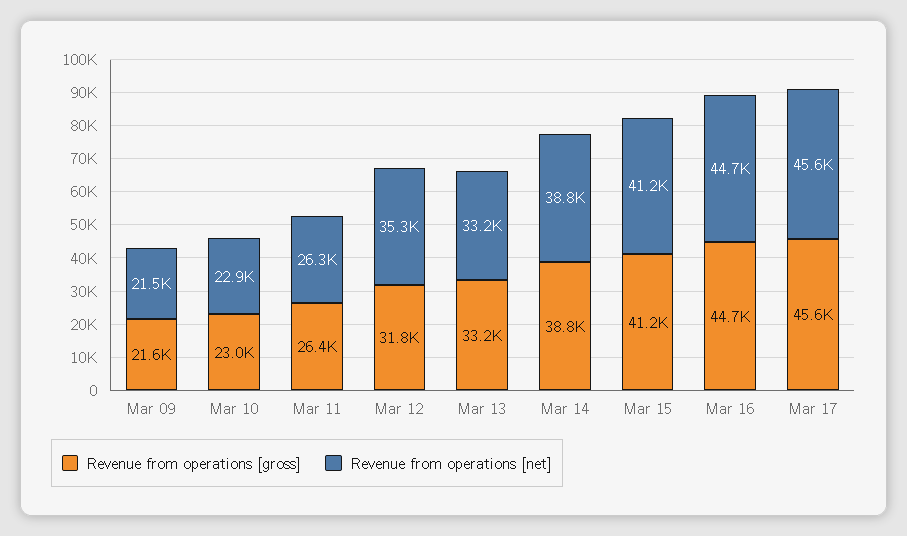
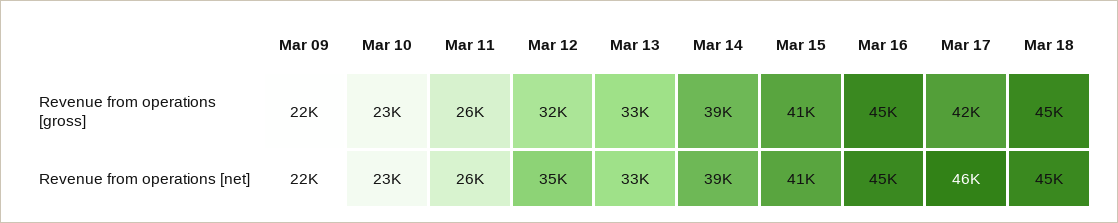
Revenue from operations [gross], Mar 17: 45600 -> 42000
Revenue from operations [gross], Mar 18: none -> 45000
Revenue from operations [net], Mar 18: none -> 45000

